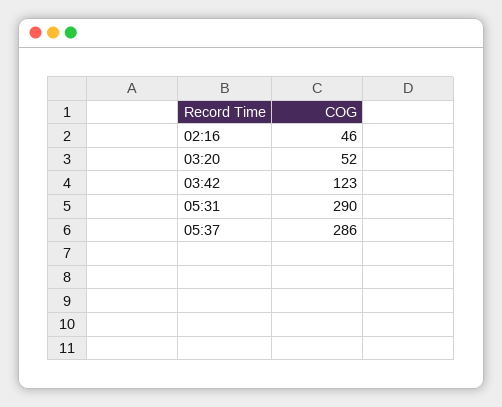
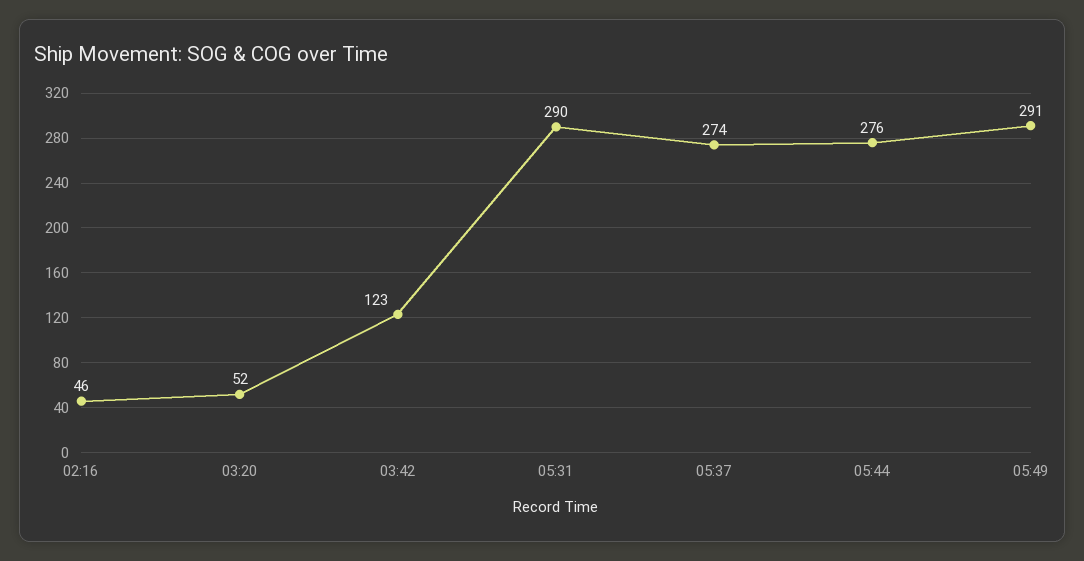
05:37: 286 -> 274
05:44: none -> 276
05:49: none -> 291

